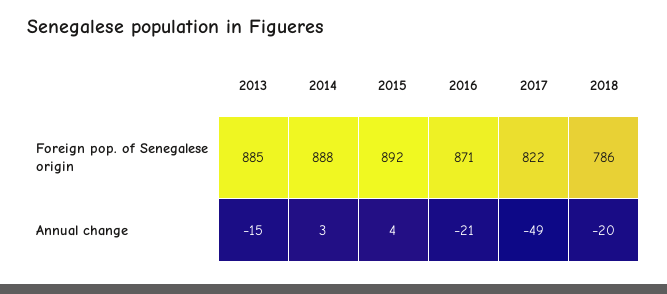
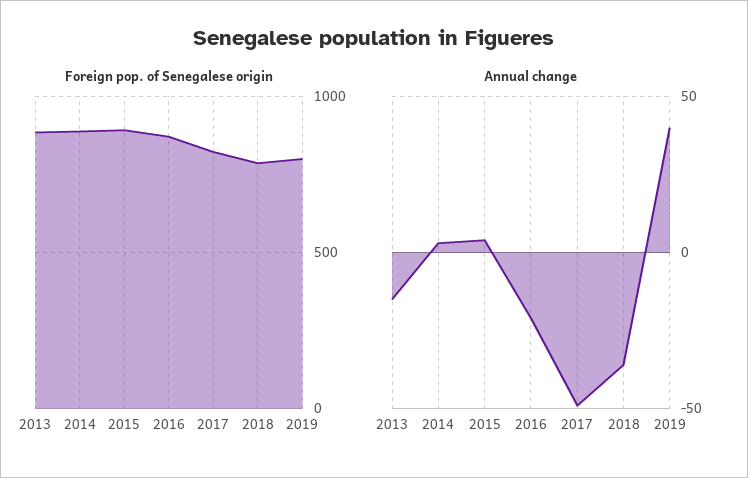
Annual change, 2018: -20 -> -35
Foreign pop. of Senegalese origin, 2019: none -> 800
Annual change, 2019: none -> 40

